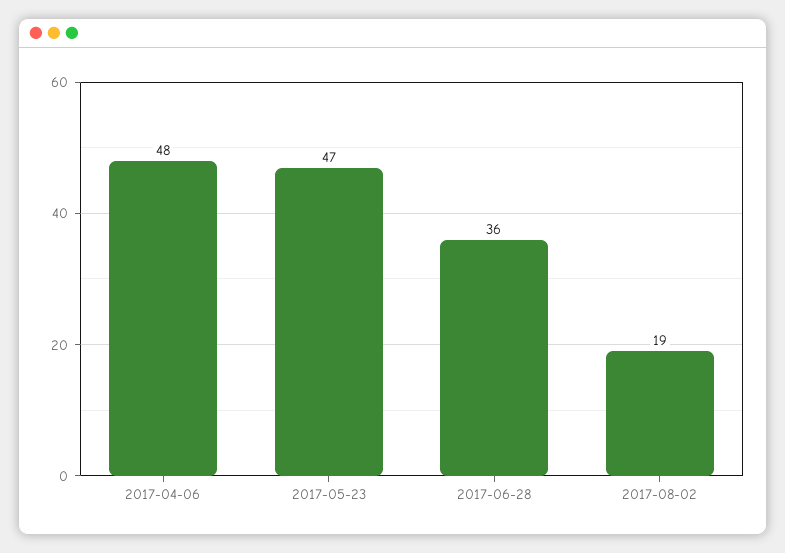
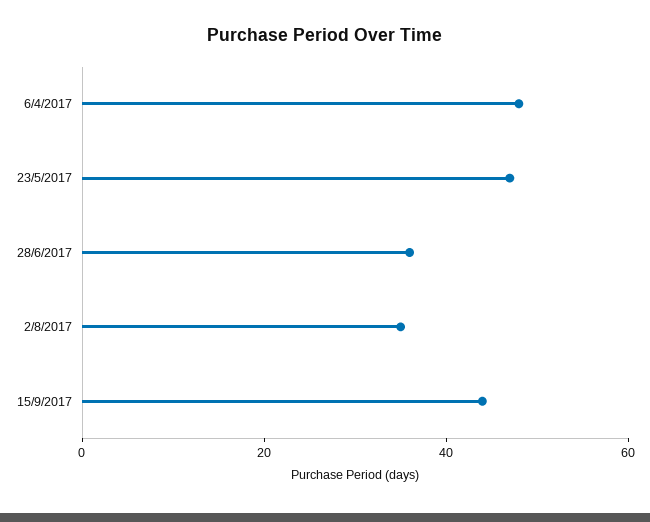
2017-08-02: 19 -> 35
15/9/2017: none -> 45

